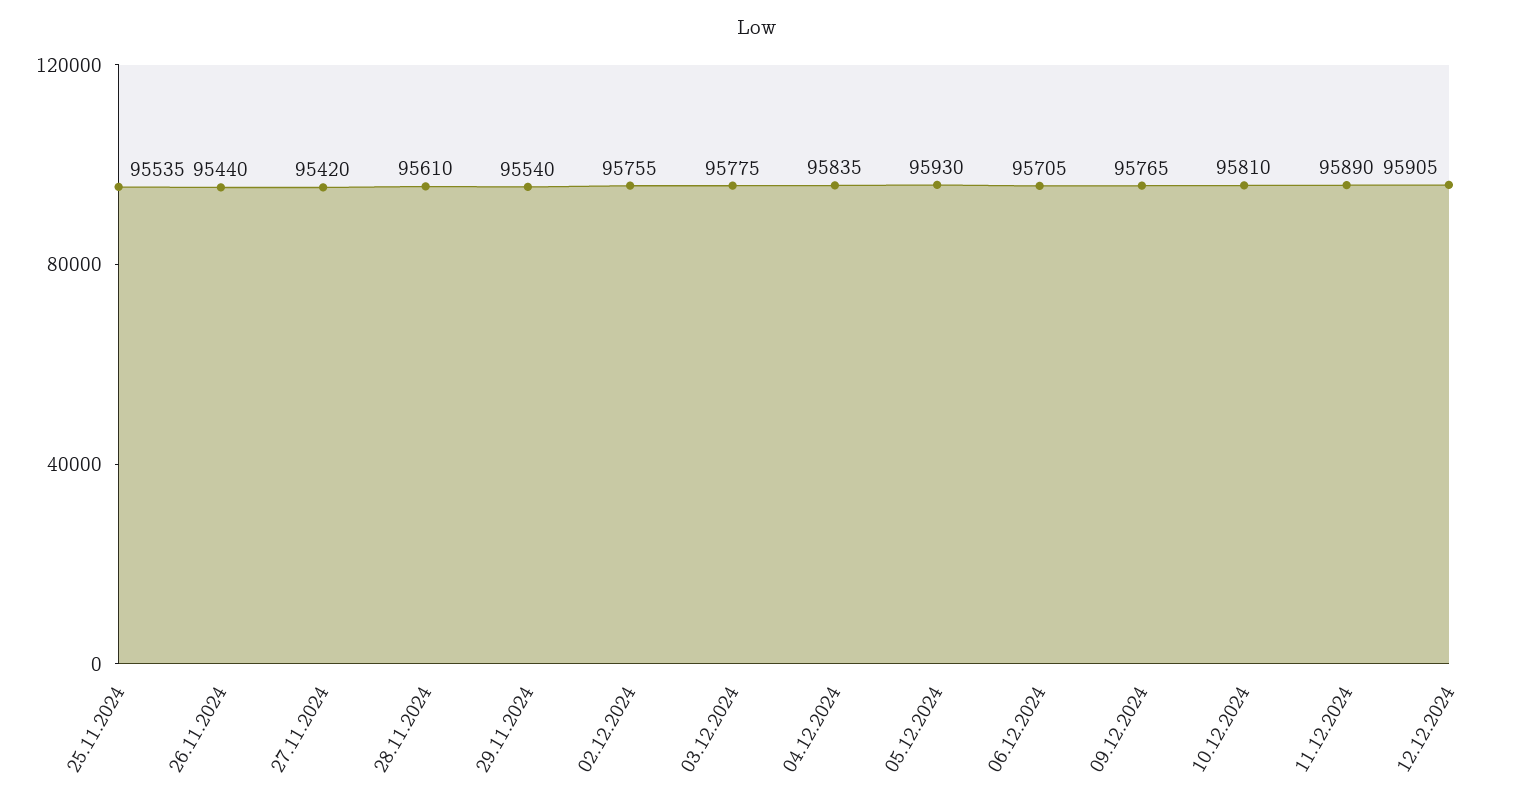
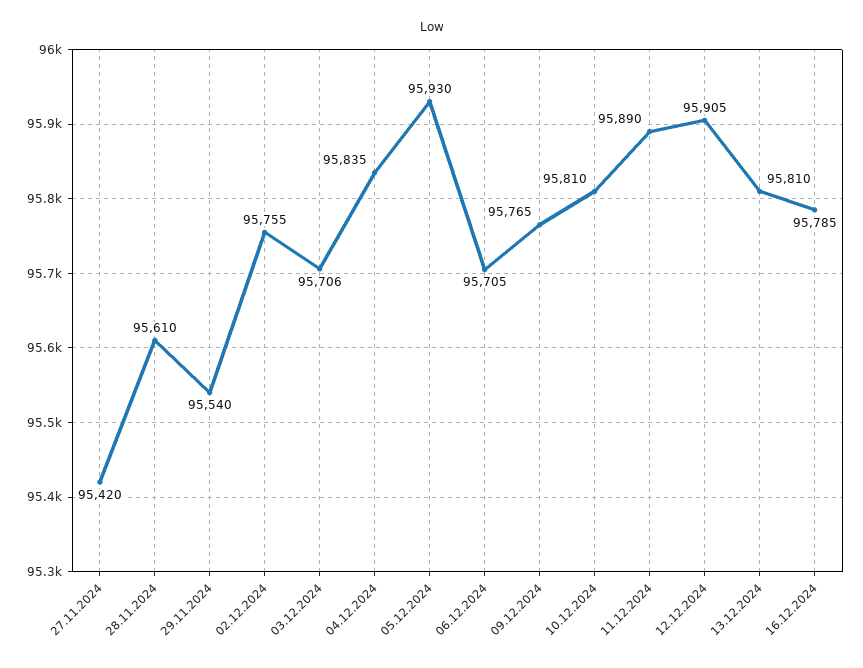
25.11.2024: 95535 -> none
26.11.2024: 95440 -> none
03.12.2024: 95775 -> 95706
13.12.2024: none -> 95810
16.12.2024: none -> 95785

